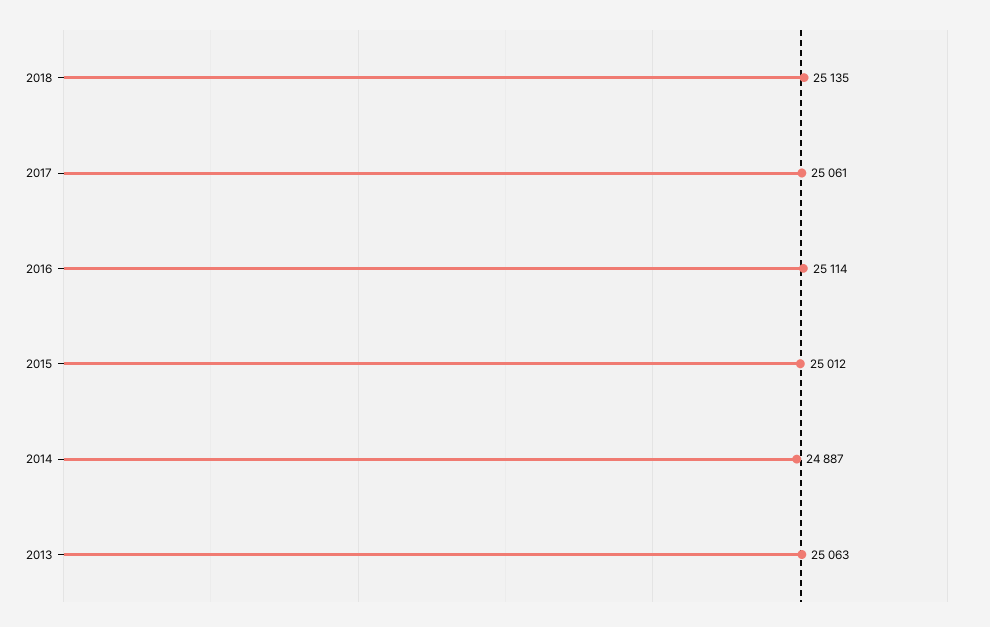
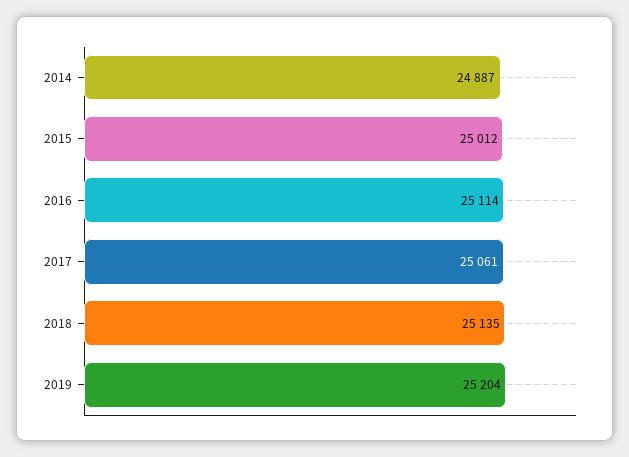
2013: 25063 -> none
2019: none -> 25204

